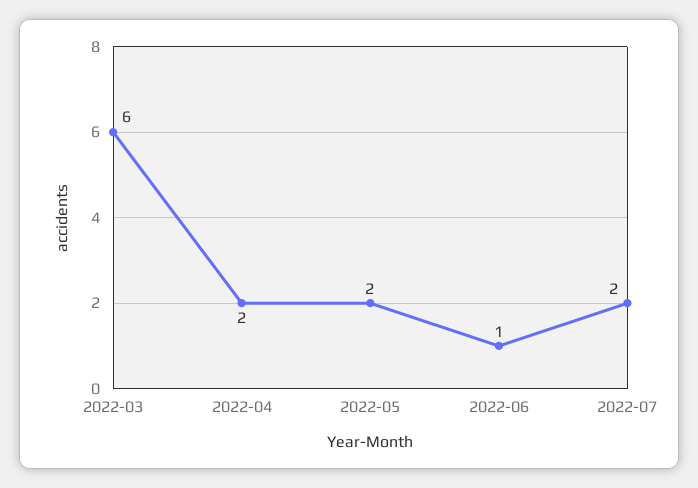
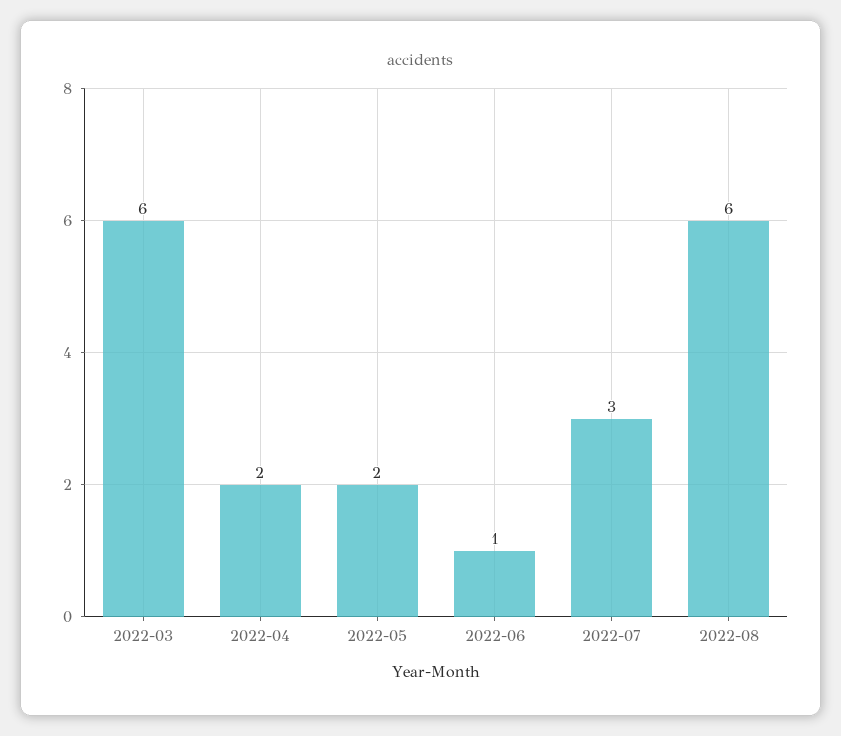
2022-07: 2 -> 3
2022-08: none -> 6

